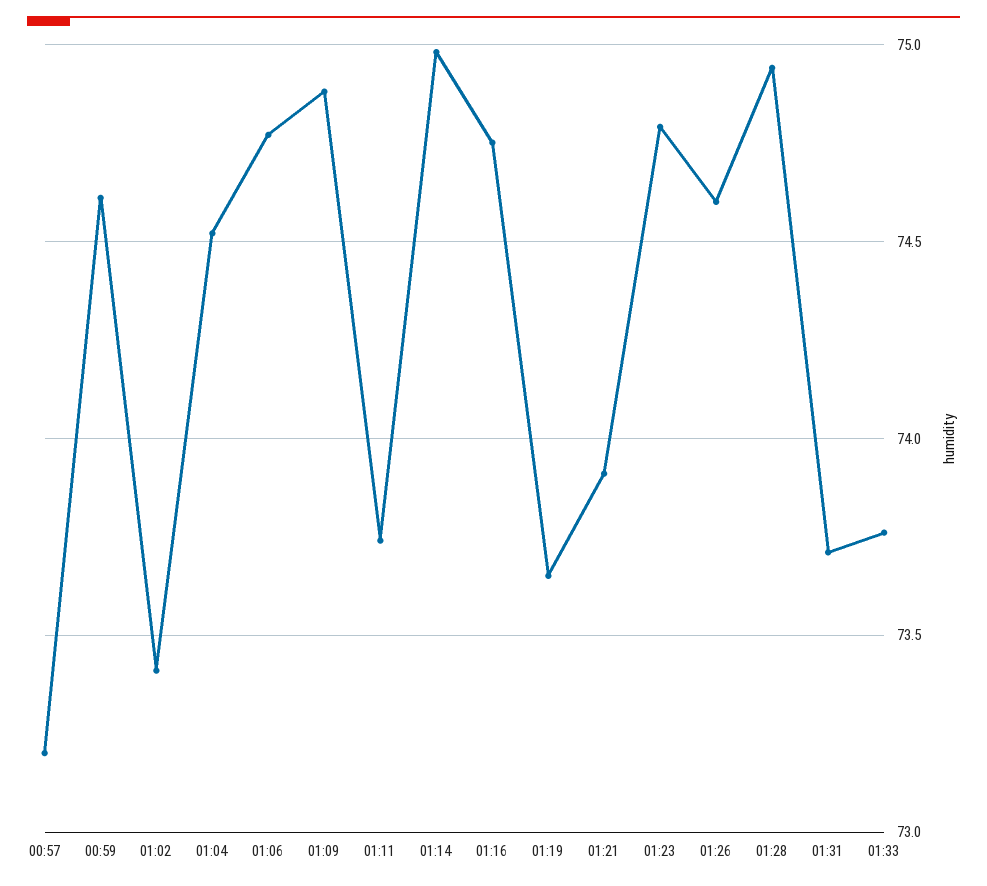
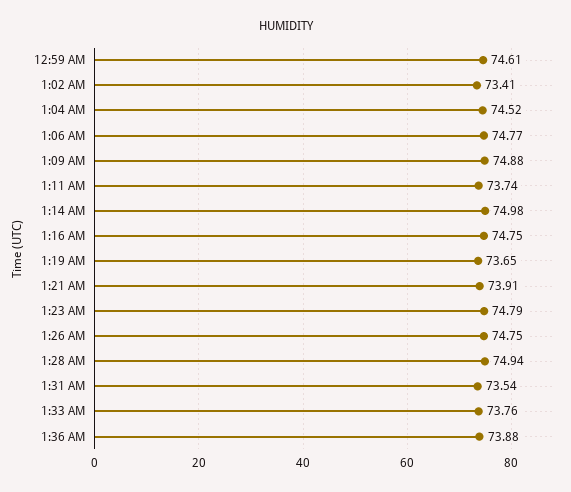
00:57: 73.2 -> none
01:26: 74.6 -> 74.75
01:31: 73.7 -> 73.54
1:36 AM: none -> 73.88

